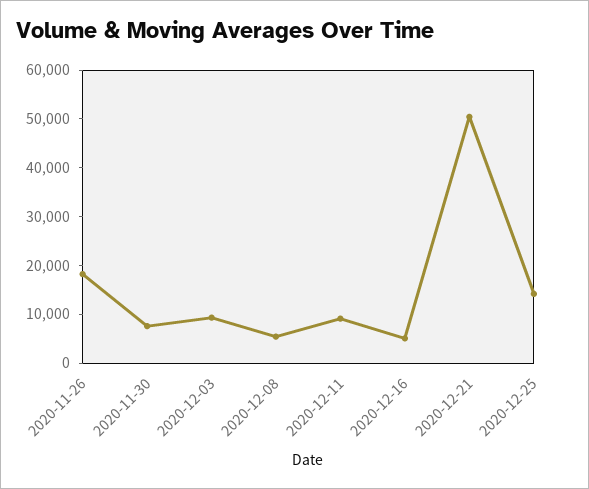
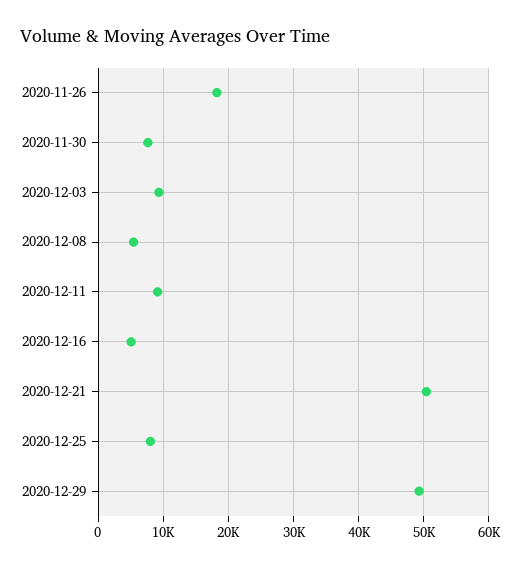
2020-12-25: 14000 -> 8000
2020-12-29: none -> 49000

